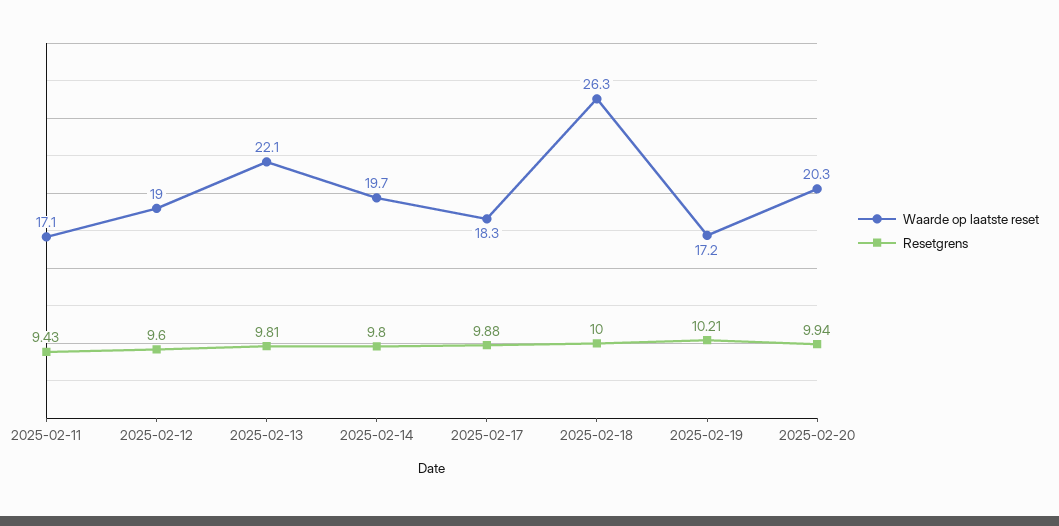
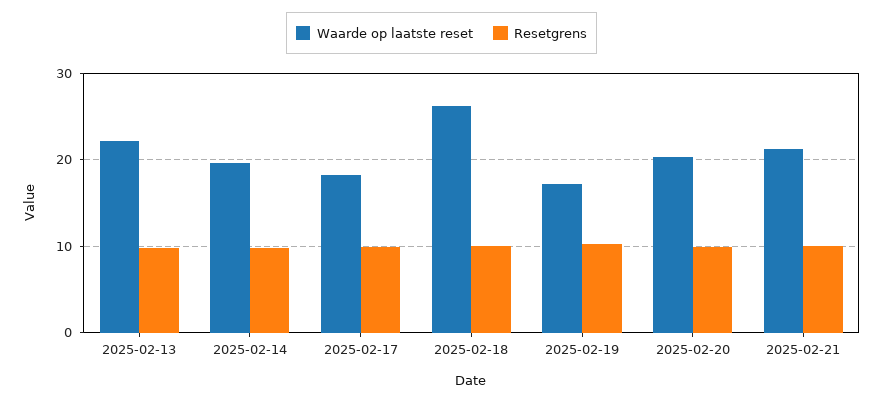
Waarde op laatste reset, 2025-02-11: 17.1 -> none
Resetgrens, 2025-02-11: 9.43 -> none
Waarde op laatste reset, 2025-02-12: 19 -> none
Resetgrens, 2025-02-12: 9.6 -> none
Waarde op laatste reset, 2025-02-21: none -> 21
Resetgrens, 2025-02-21: none -> 10

